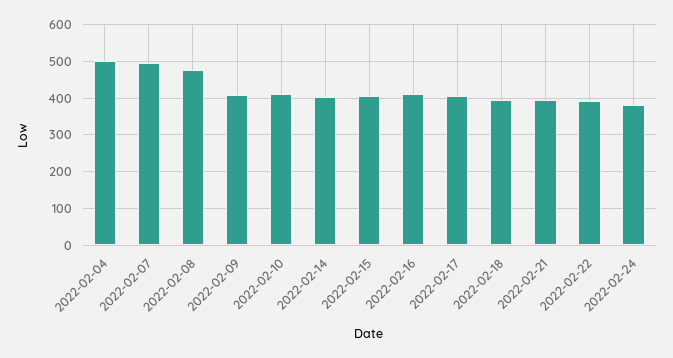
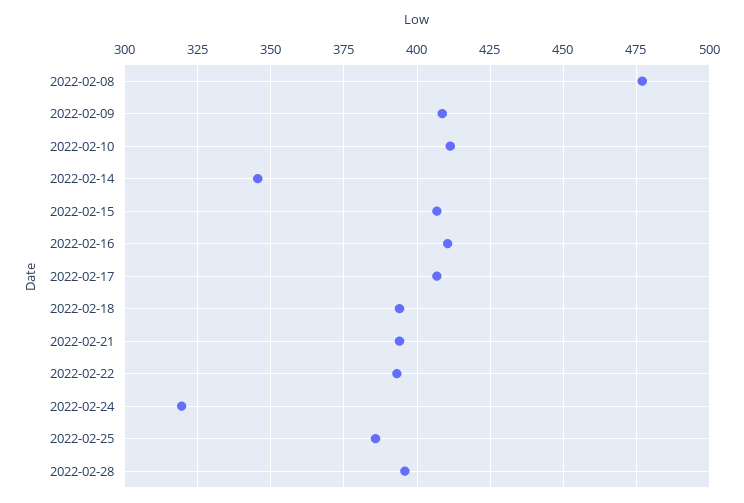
2022-02-04: 500 -> none
2022-02-07: 500 -> none
2022-02-14: 400 -> 345
2022-02-24: 380 -> 320
2022-02-25: none -> 385
2022-02-28: none -> 395

